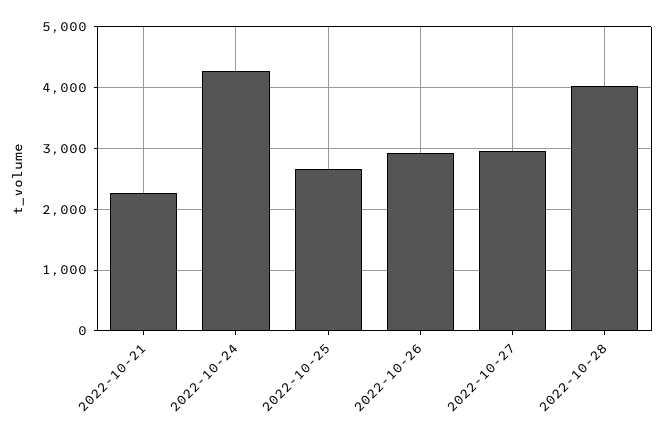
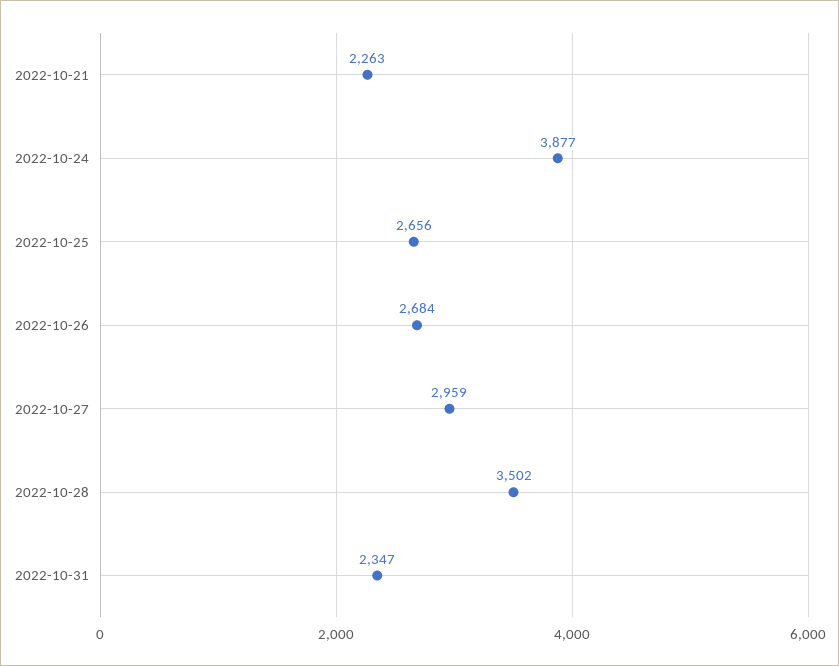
2022-10-24: 4300 -> 3877
2022-10-26: 2900 -> 2684
2022-10-28: 4000 -> 3502
2022-10-31: none -> 2347

